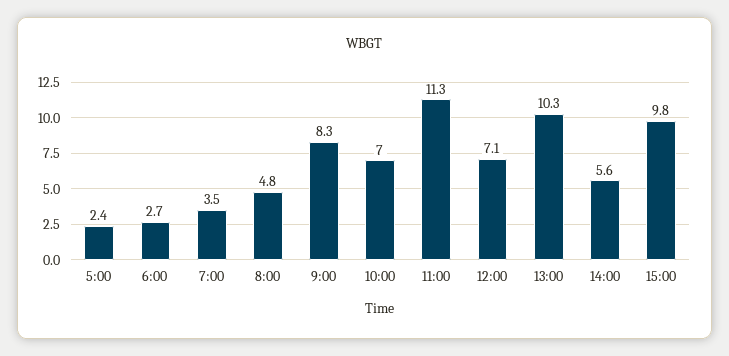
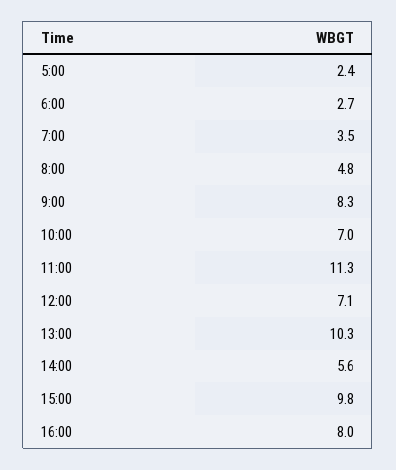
16:00: none -> 8

